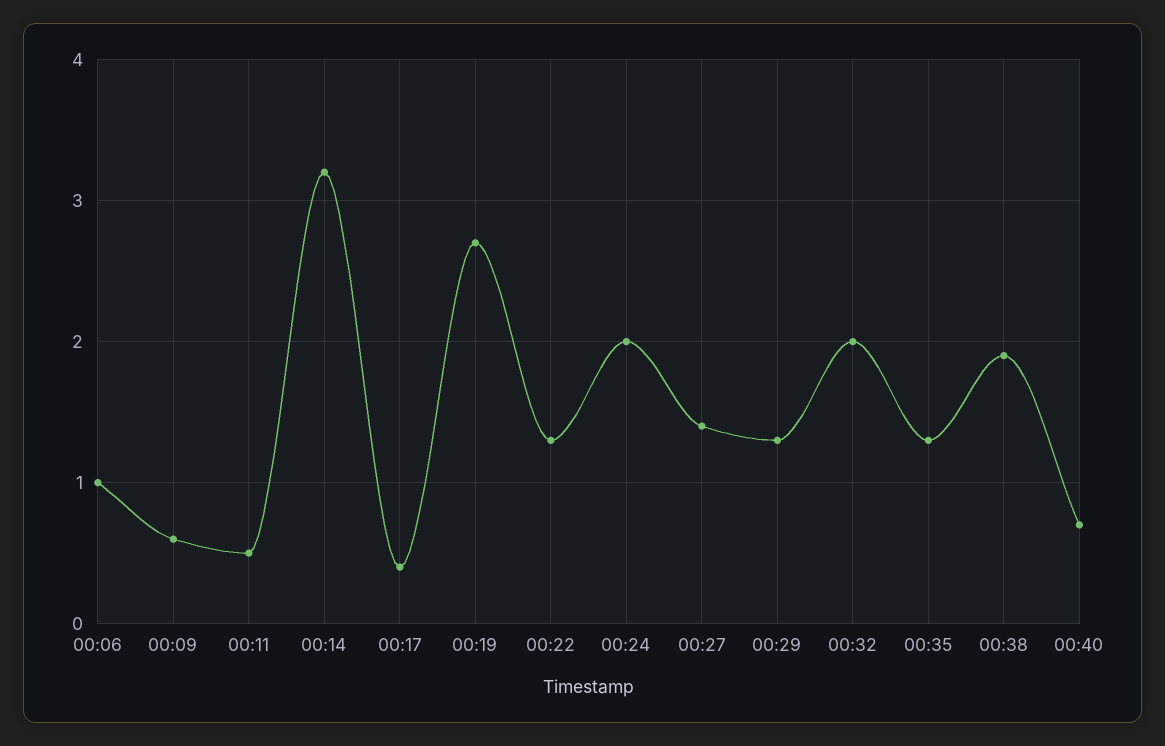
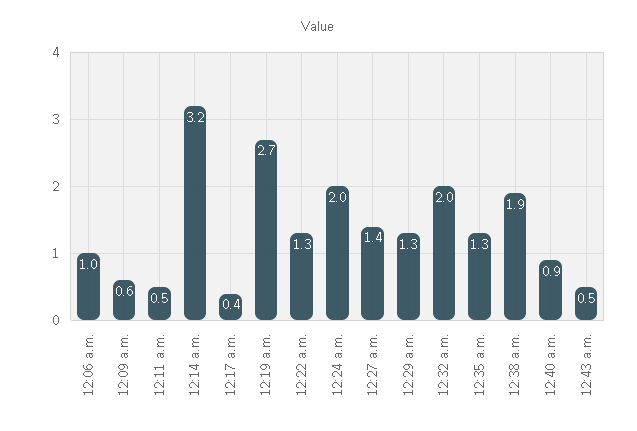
00:40: 0.7 -> 0.9
12:43 a.m.: none -> 0.5

